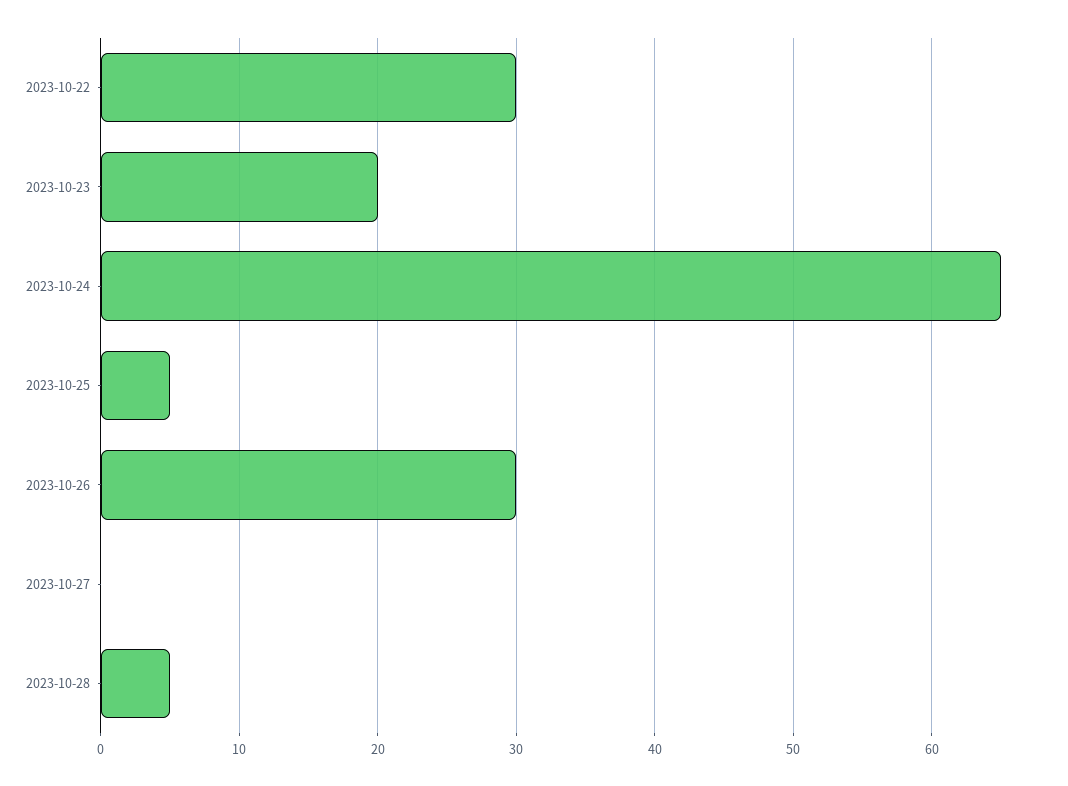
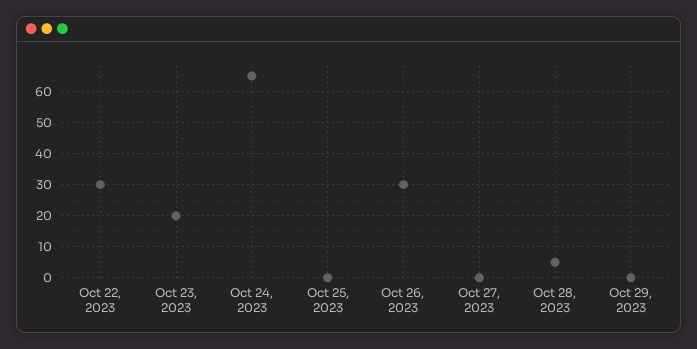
2023-10-25: 5 -> 0
Oct 29, 2023: none -> 0

